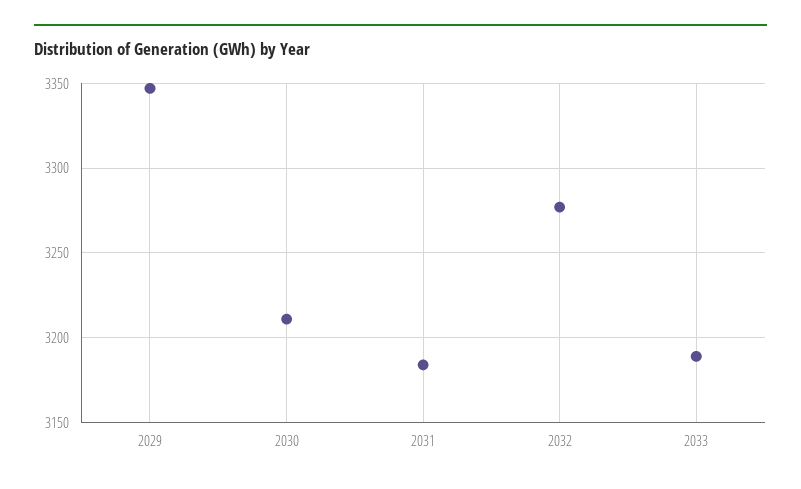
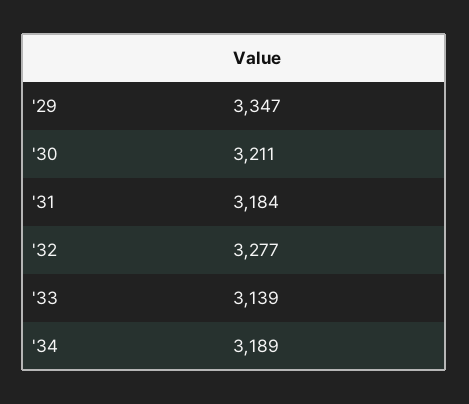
2033: 3190 -> 3139
'34: none -> 3189

